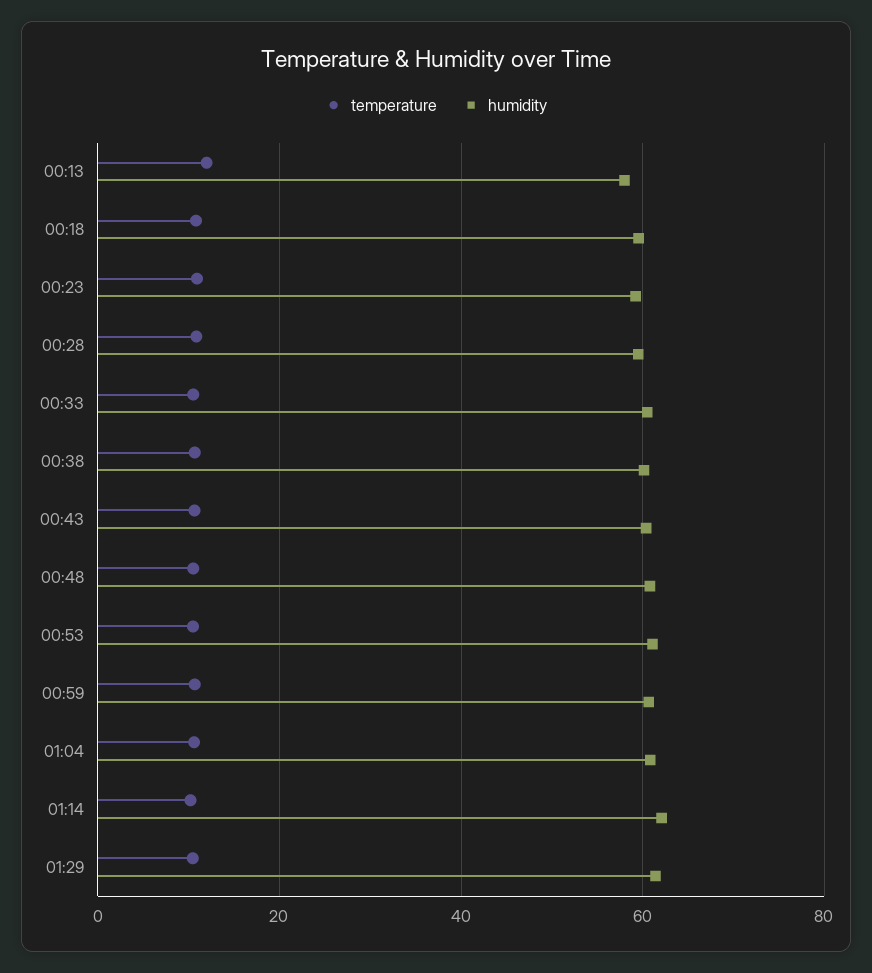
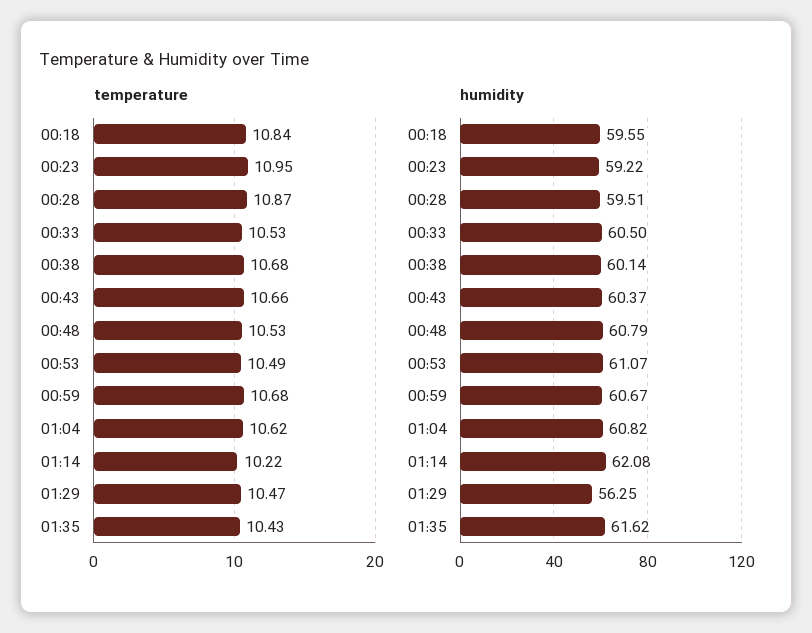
temperature, 00:13: 12 -> none
humidity, 00:13: 58 -> none
humidity, 01:29: 62 -> 56.25
temperature, 01:35: none -> 10.43
humidity, 01:35: none -> 61.62

